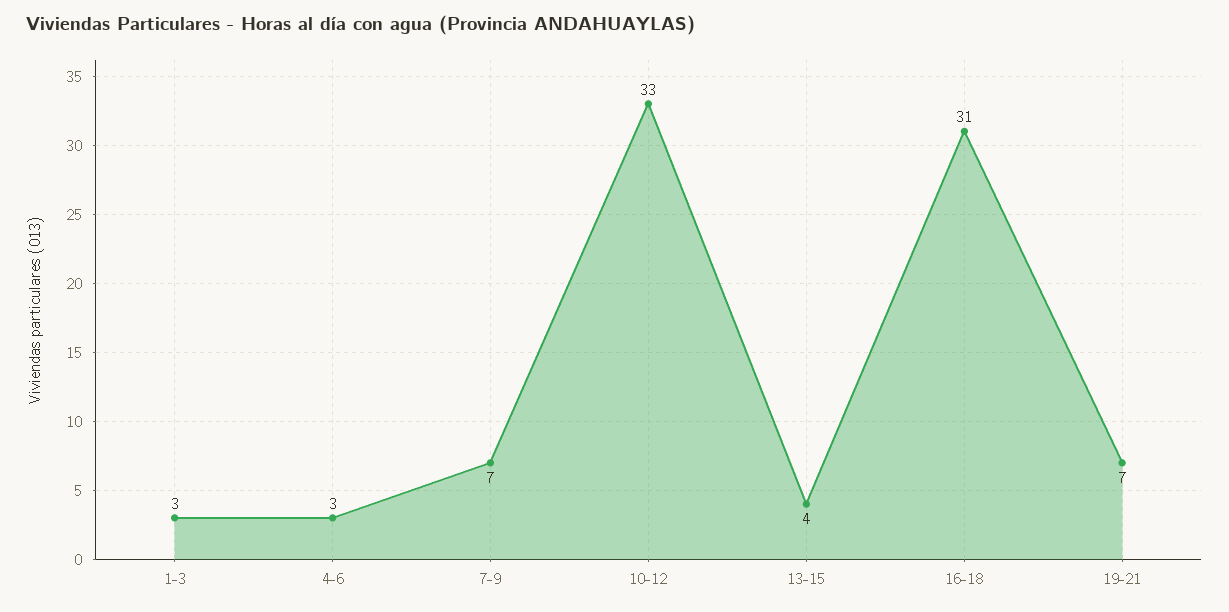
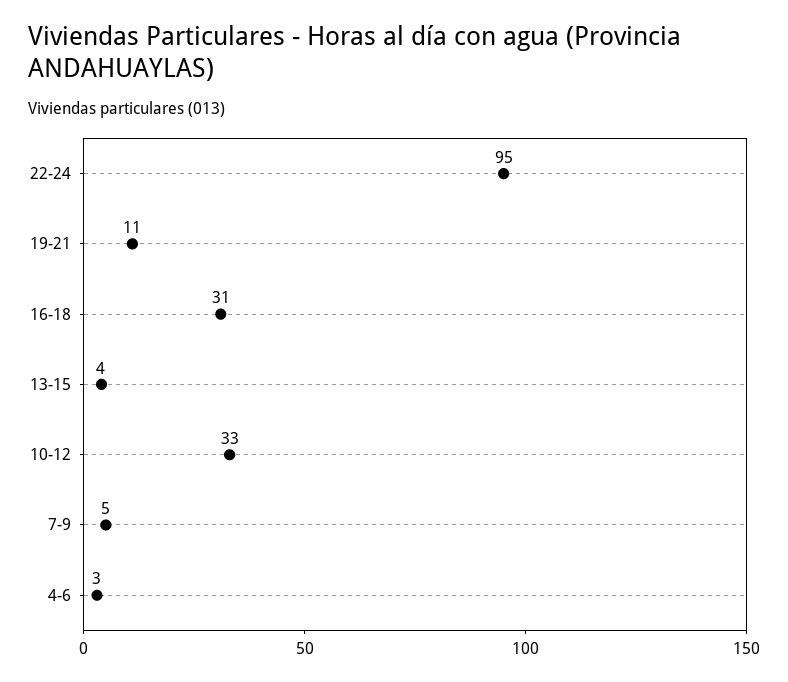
1-3: 3 -> none
7-9: 7 -> 5
19-21: 7 -> 11
22-24: none -> 95

